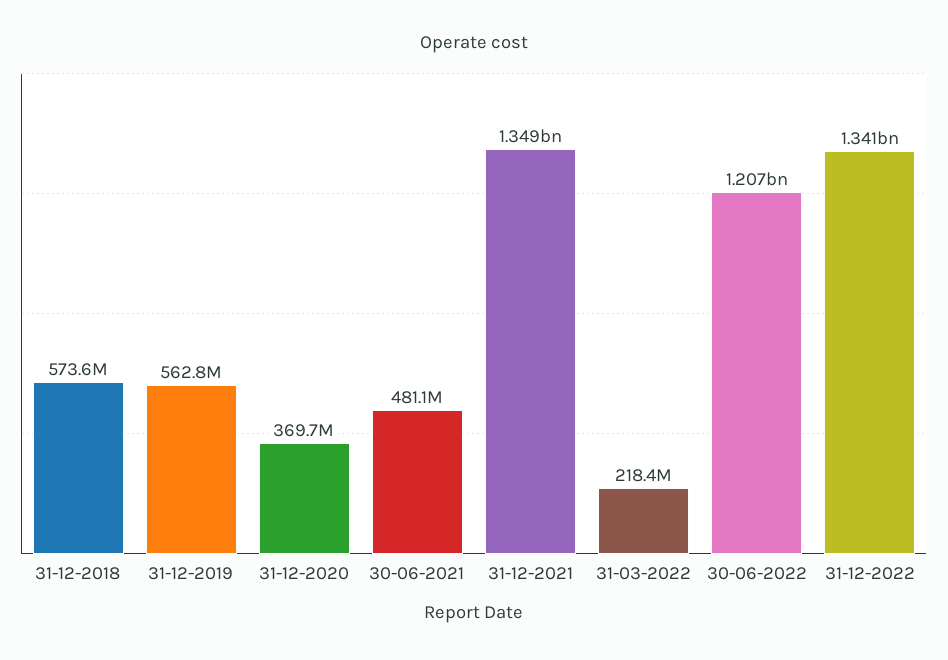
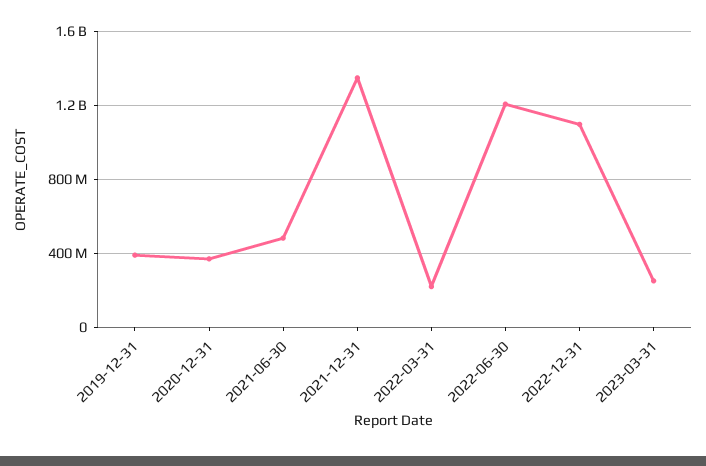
31-12-2018: 573600000 -> none
31-12-2019: 562800000 -> 400000000
31-12-2022: 1341000000 -> 1100000000
2023-03-31: none -> 250000000

